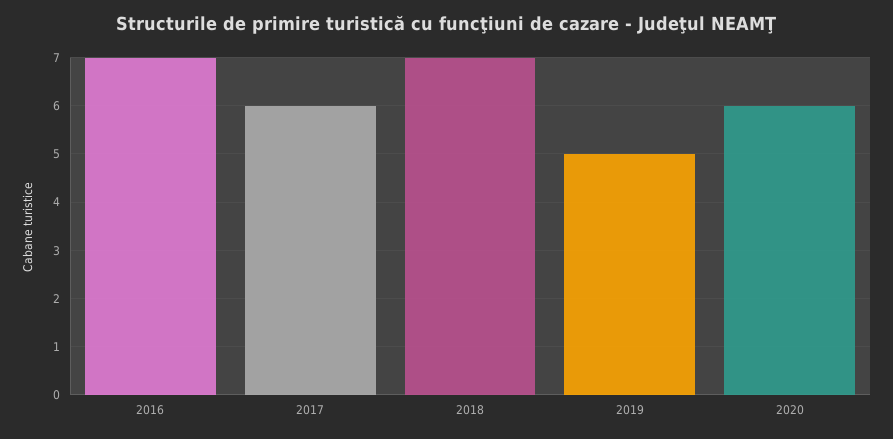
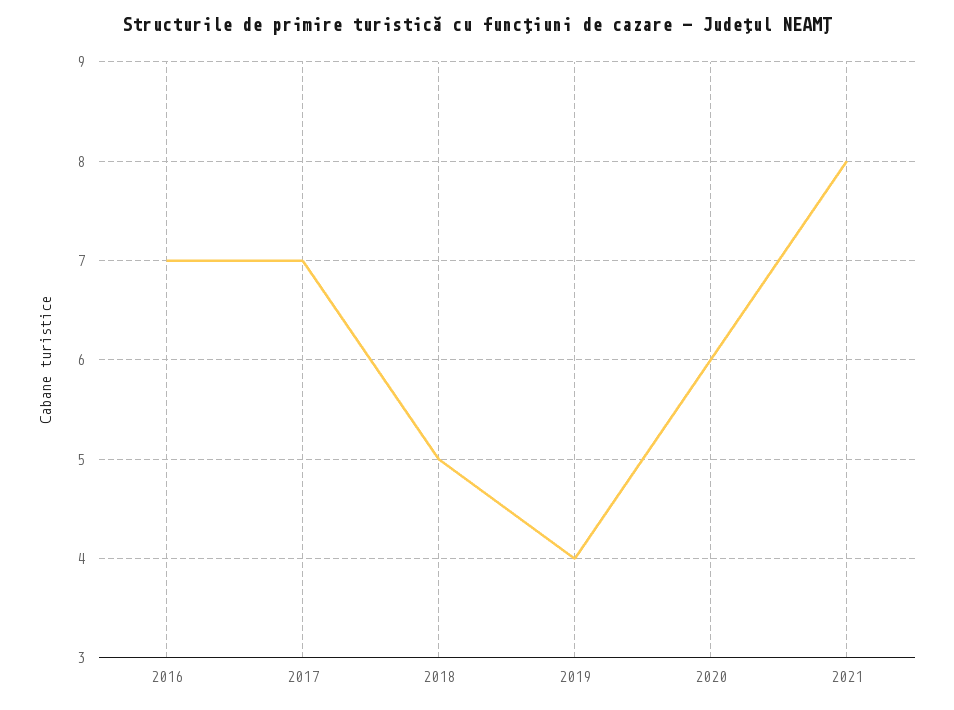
2017: 6 -> 7
2018: 7 -> 5
2019: 5 -> 4
2021: none -> 8

